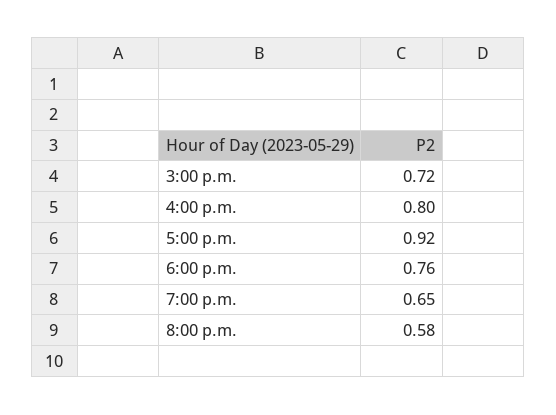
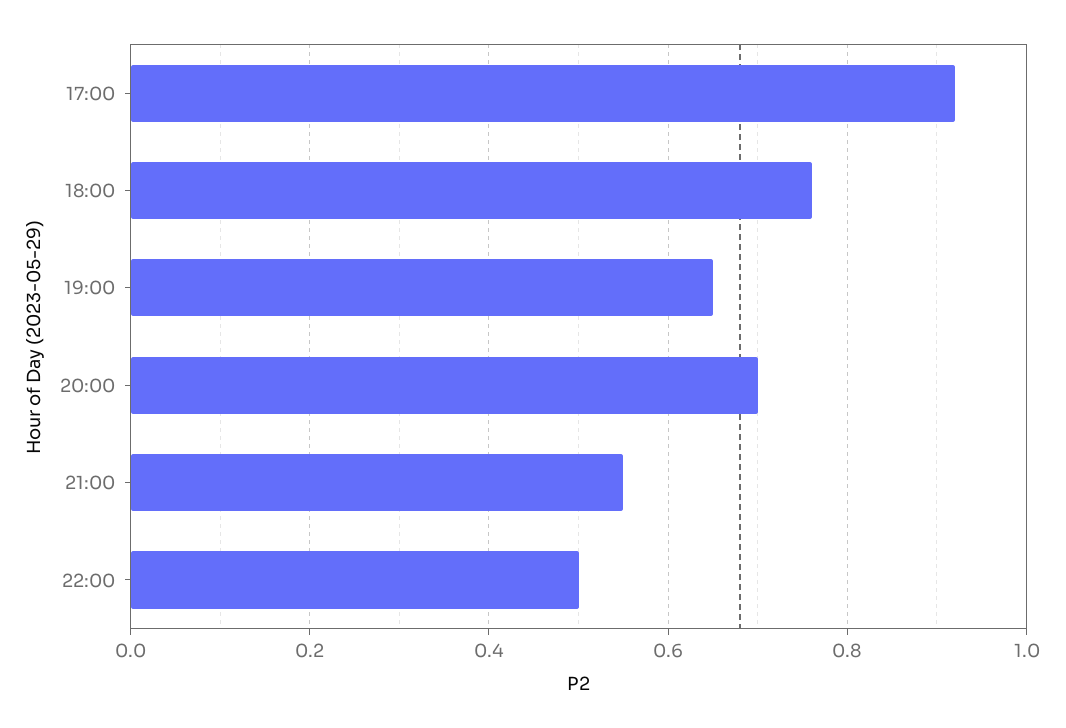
3:00 p.m.: 0.72 -> none
4:00 p.m.: 0.8 -> none
8:00 p.m.: 0.58 -> 0.7
21:00: none -> 0.55
22:00: none -> 0.5

